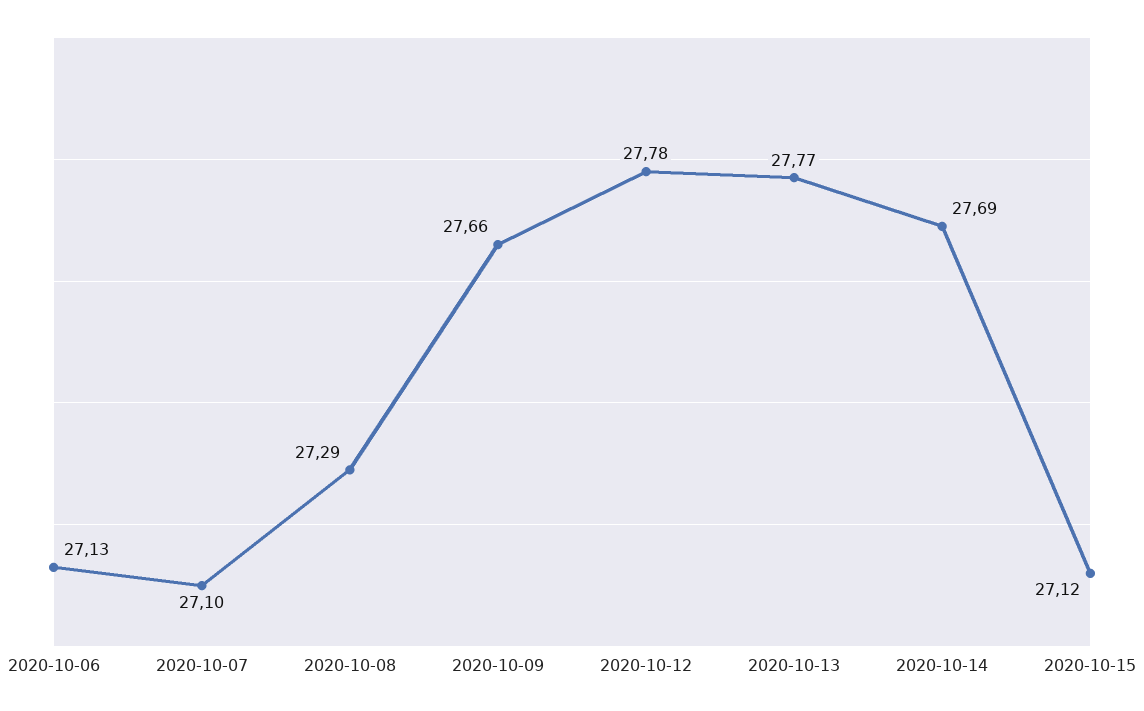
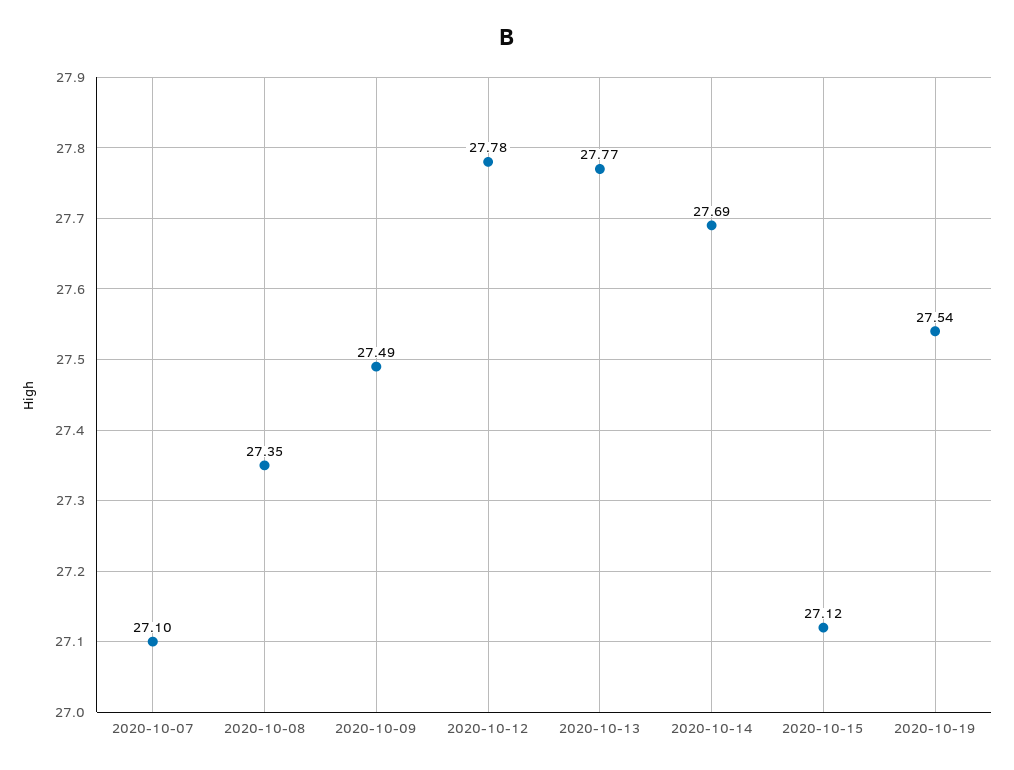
2020-10-06: 27.13 -> none
2020-10-08: 27.29 -> 27.35
2020-10-09: 27.66 -> 27.49
2020-10-19: none -> 27.54

